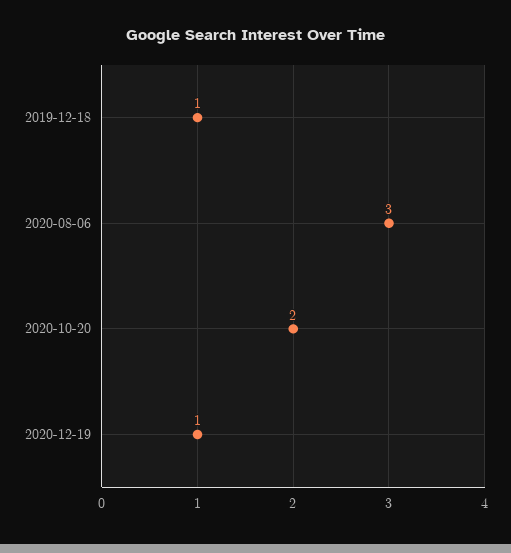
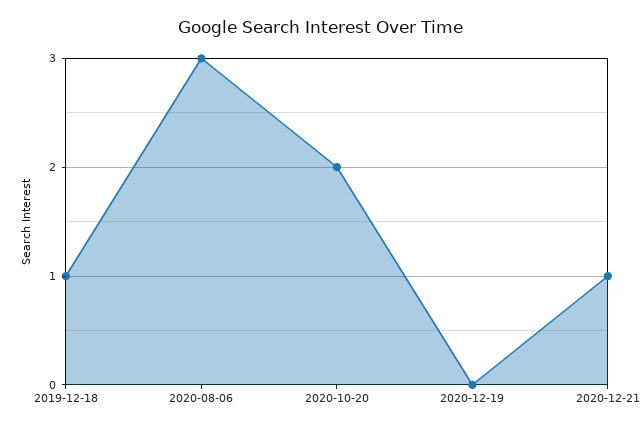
2020-12-19: 1 -> 0
2020-12-21: none -> 1

